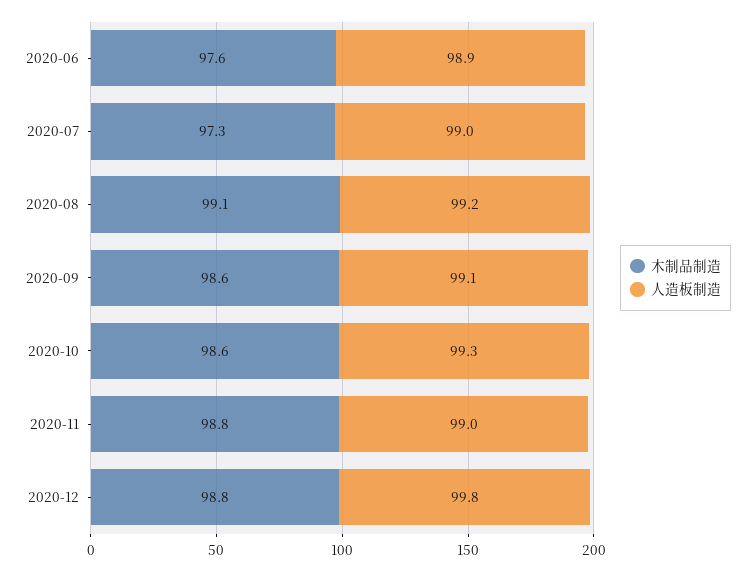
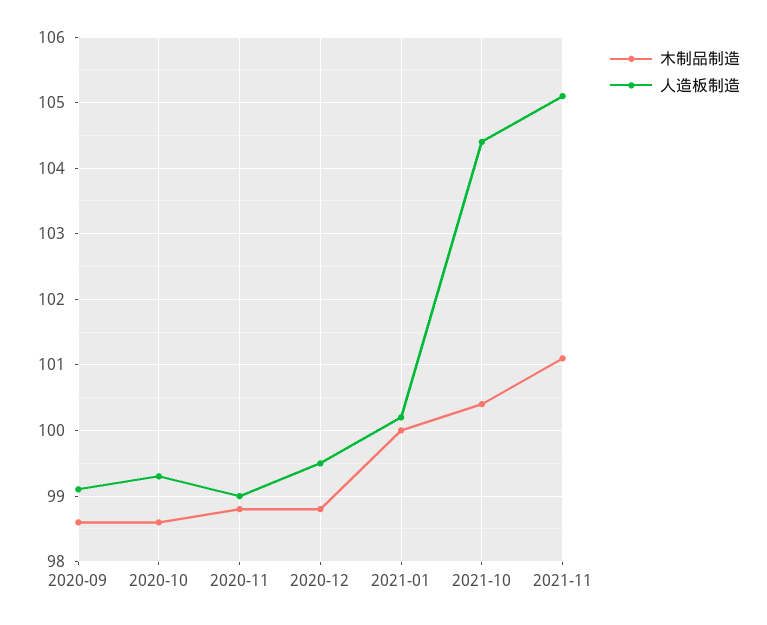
木制品制造, 2020-06: 97.6 -> none
人造板制造, 2020-06: 98.9 -> none
木制品制造, 2020-07: 97.3 -> none
人造板制造, 2020-07: 99 -> none
木制品制造, 2020-08: 99.1 -> none
人造板制造, 2020-08: 99.2 -> none
人造板制造, 2020-12: 99.8 -> 99.5
木制品制造, 2021-01: none -> 100
人造板制造, 2021-01: none -> 100.2
木制品制造, 2021-10: none -> 100.4
人造板制造, 2021-10: none -> 104.4
木制品制造, 2021-11: none -> 101.1
人造板制造, 2021-11: none -> 105.1

